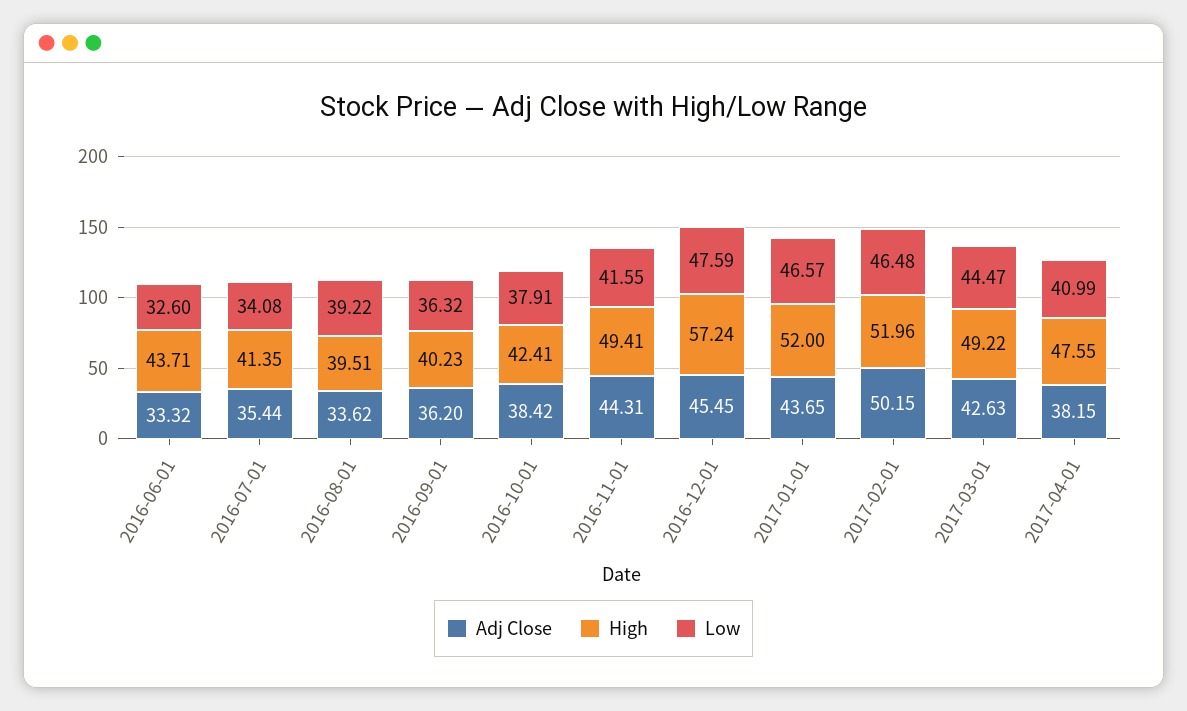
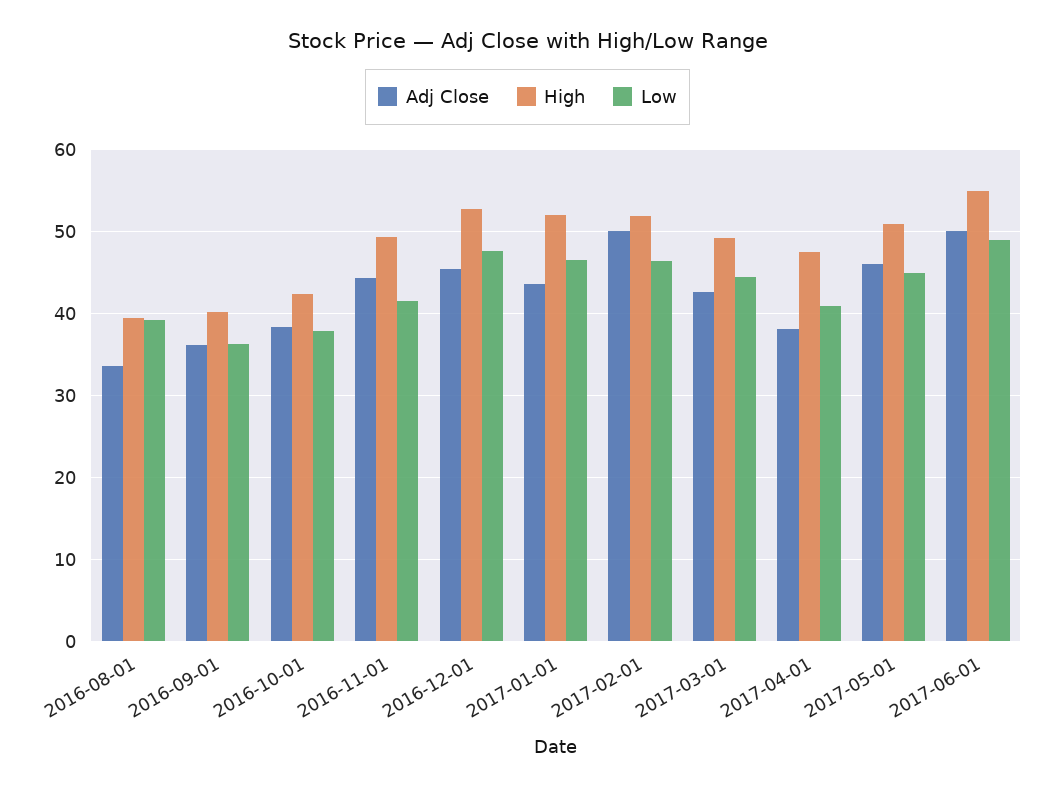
Adj Close, 2016-06-01: 33.32 -> none
High, 2016-06-01: 43.71 -> none
Low, 2016-06-01: 32.6 -> none
Adj Close, 2016-07-01: 35.44 -> none
High, 2016-07-01: 41.35 -> none
Low, 2016-07-01: 34.08 -> none
High, 2016-12-01: 57.24 -> 53
Adj Close, 2017-05-01: none -> 46
High, 2017-05-01: none -> 51
Low, 2017-05-01: none -> 45
Adj Close, 2017-06-01: none -> 50
High, 2017-06-01: none -> 55
Low, 2017-06-01: none -> 49

